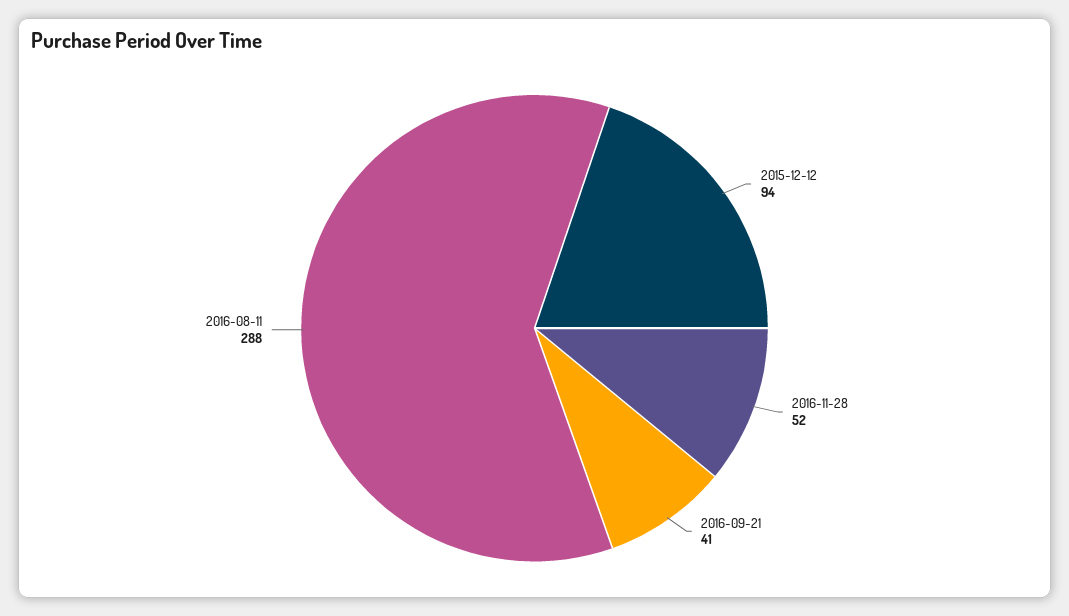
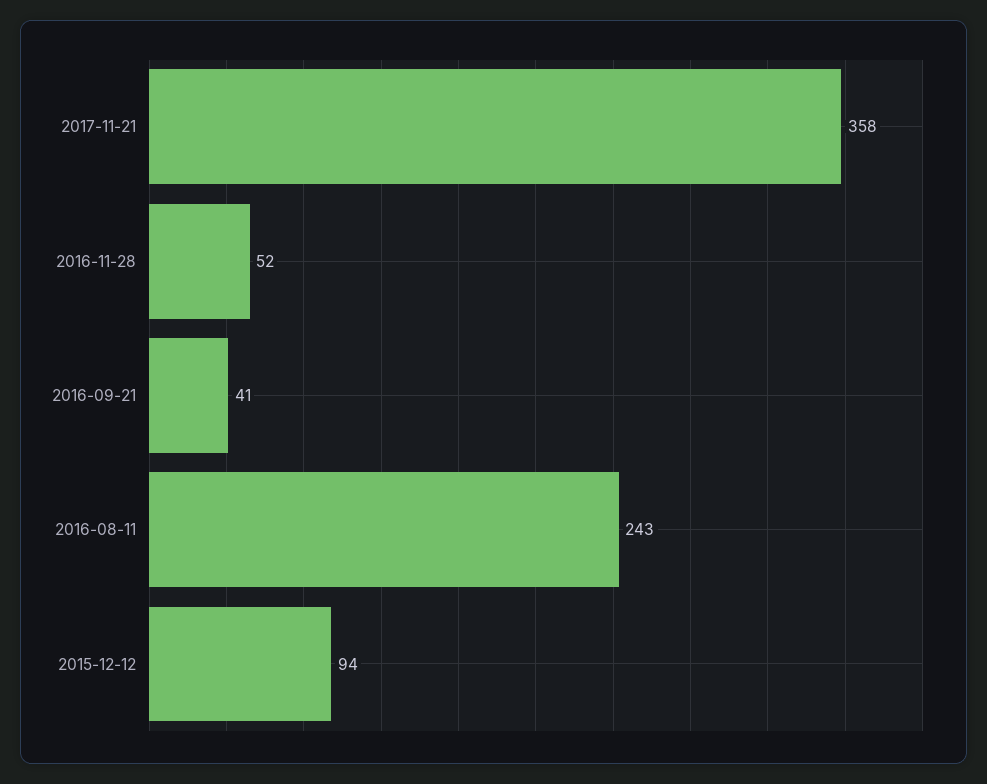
2016-08-11: 288 -> 243
2017-11-21: none -> 358

